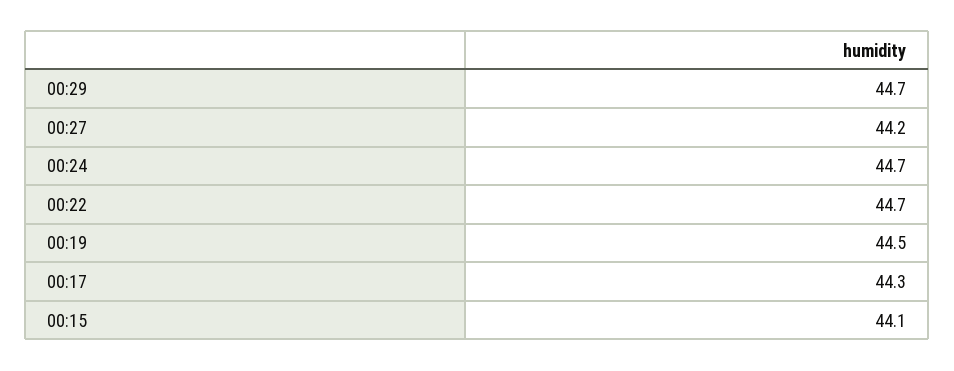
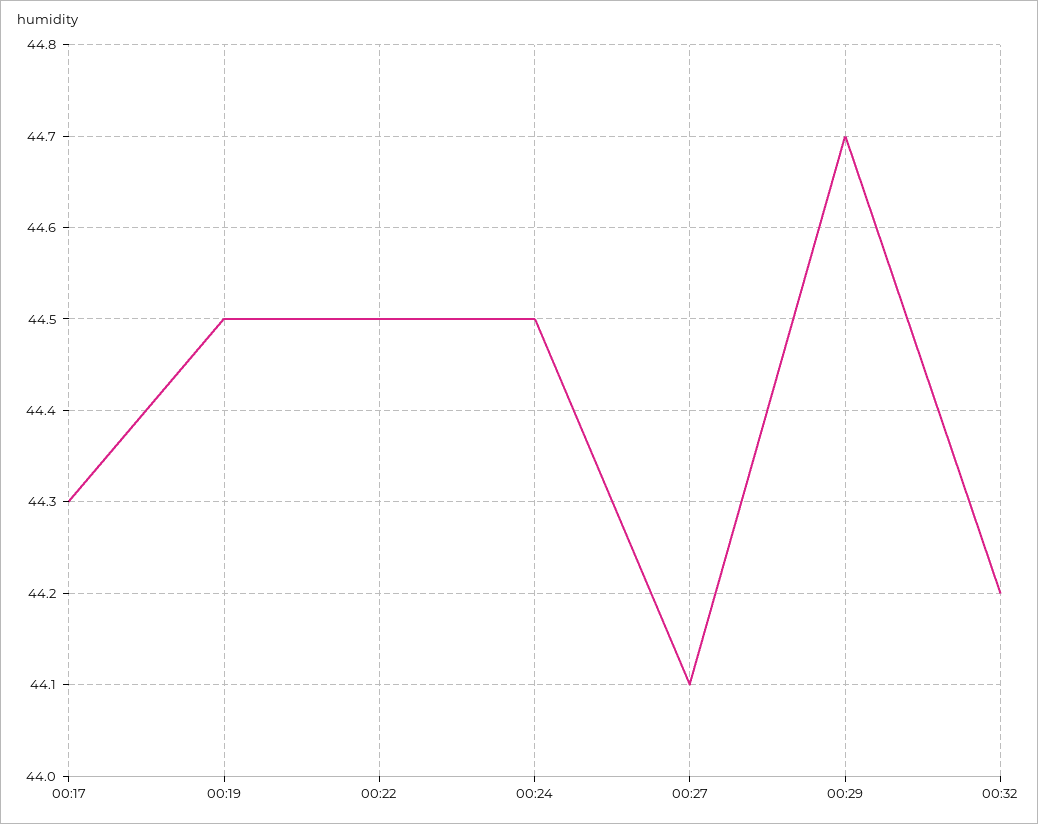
00:27: 44.2 -> 44.1
00:24: 44.7 -> 44.5
00:22: 44.7 -> 44.5
00:15: 44.1 -> none
00:32: none -> 44.2

